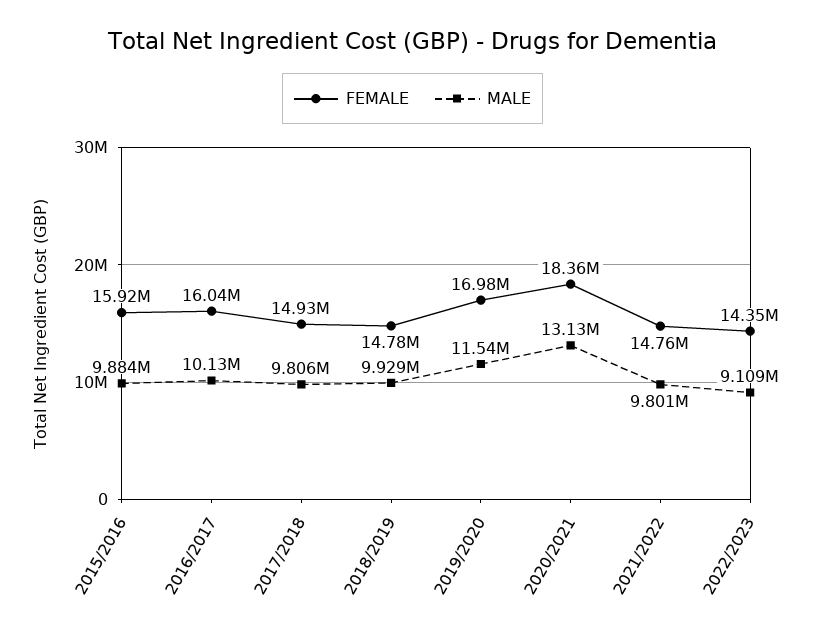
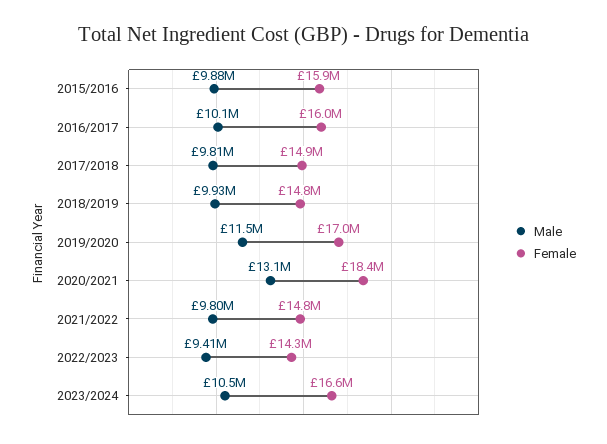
MALE, 2022/2023: 9109000 -> 9410000
MALE, 2023/2024: none -> 10500000
FEMALE, 2023/2024: none -> 16600000

